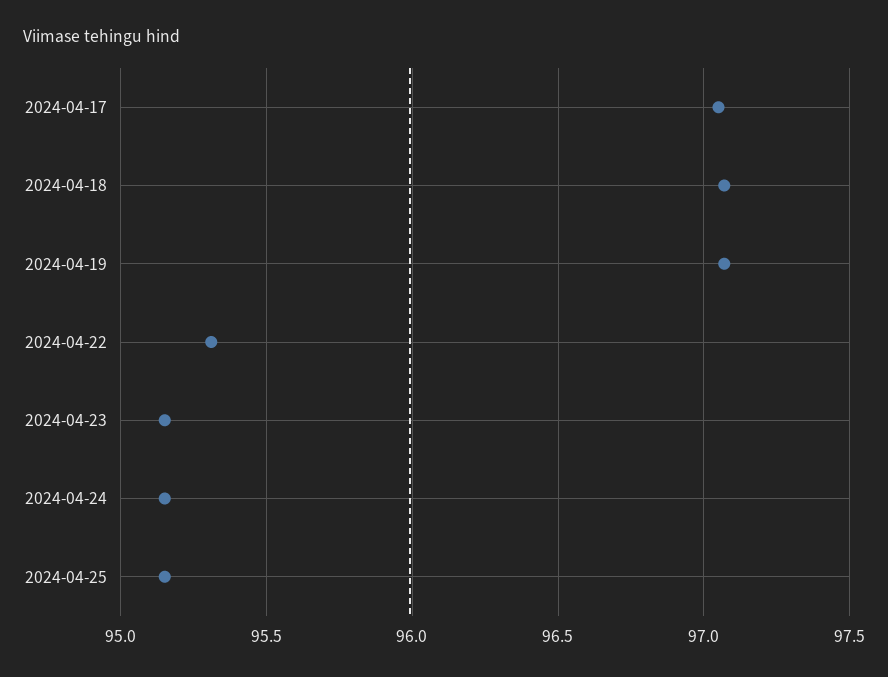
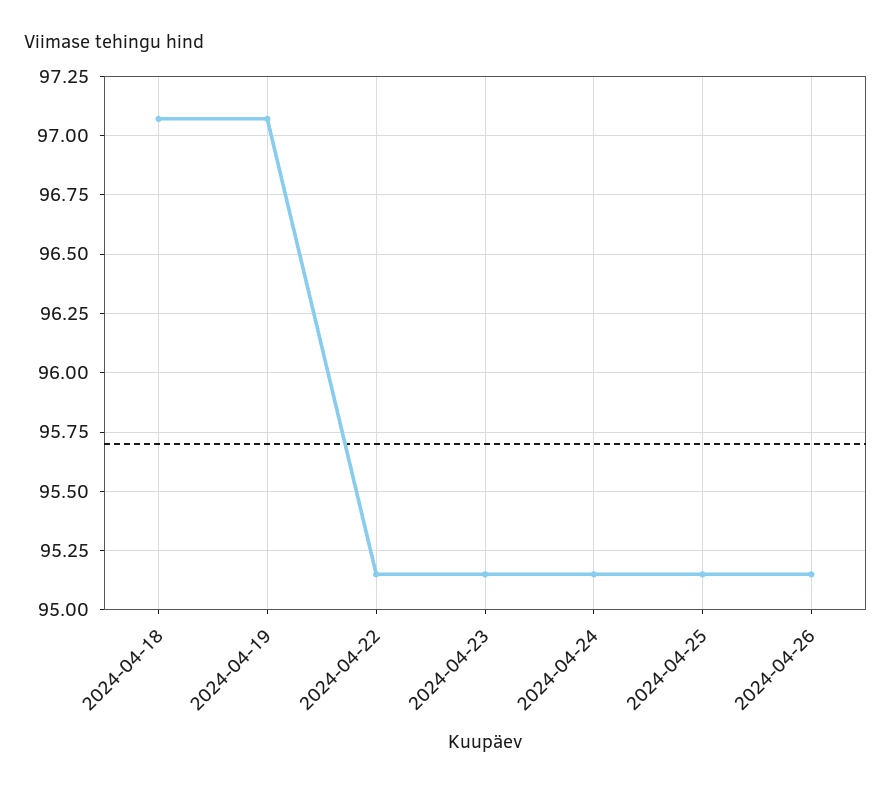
2024-04-17: 97.05 -> none
2024-04-22: 95.3 -> 95.15
2024-04-26: none -> 95.15

